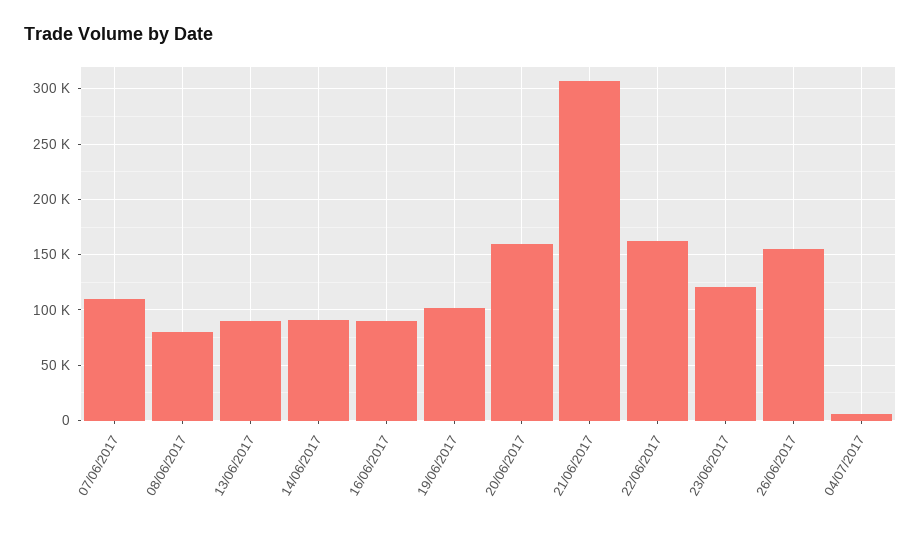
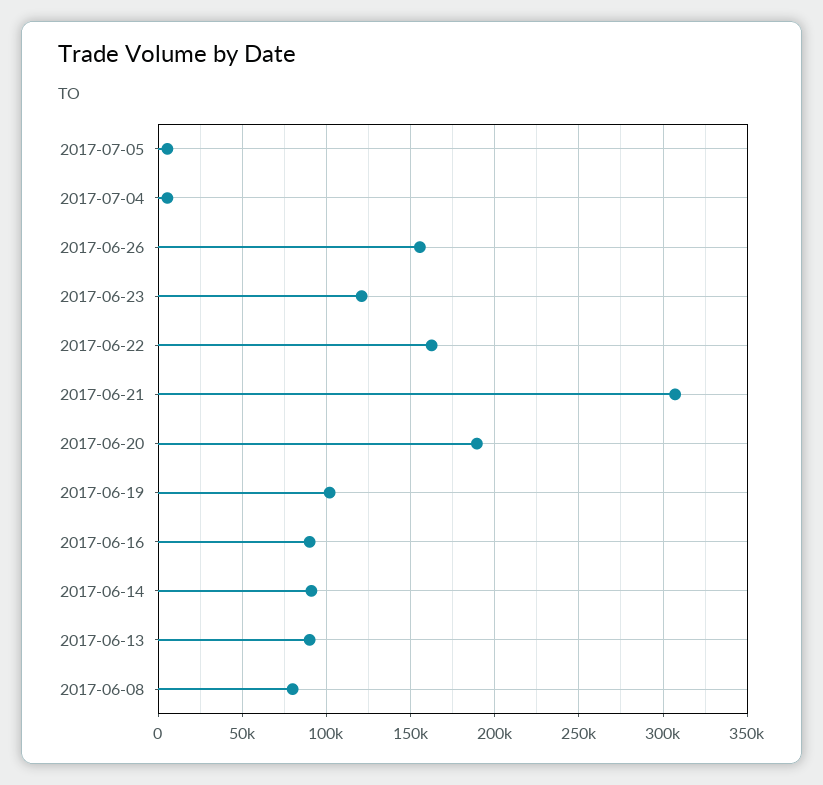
07/06/2017: 110000 -> none
20/06/2017: 160000 -> 190000
2017-07-05: none -> 5000

